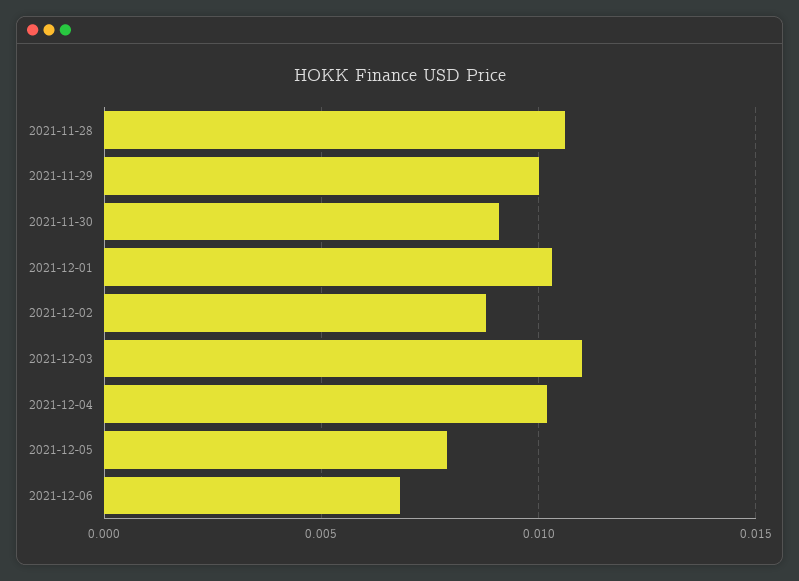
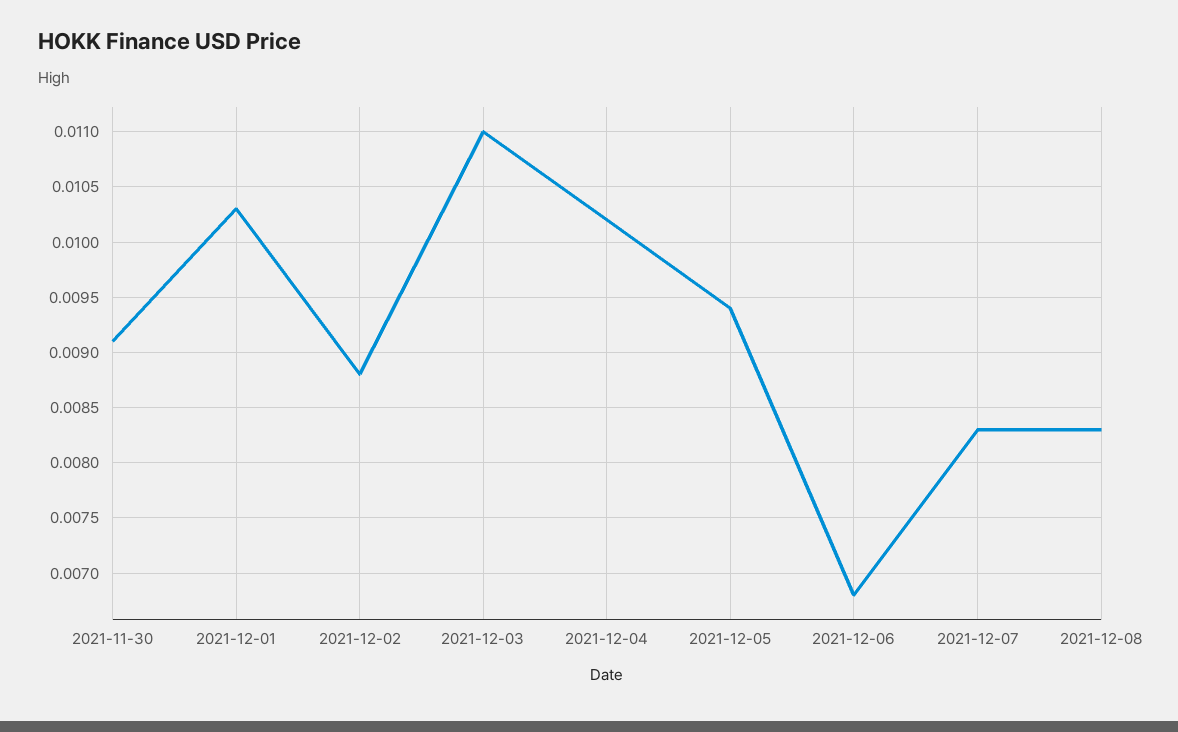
2021-11-28: 0.0105 -> none
2021-11-29: 0.01 -> none
2021-12-05: 0.008 -> 0.0094
2021-12-07: none -> 0.0083
2021-12-08: none -> 0.0083

